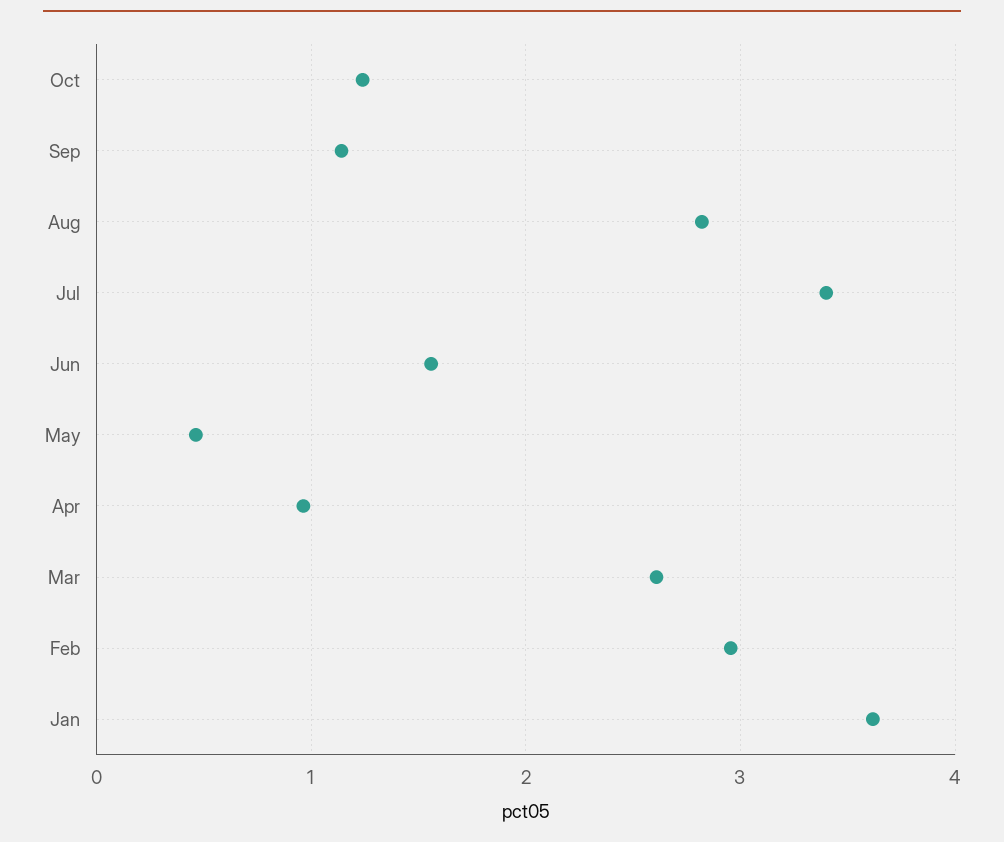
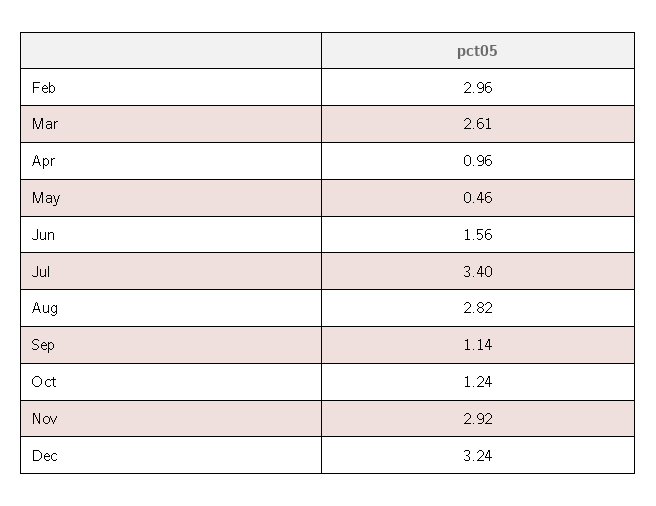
Jan: 3.6 -> none
Nov: none -> 2.92
Dec: none -> 3.24

